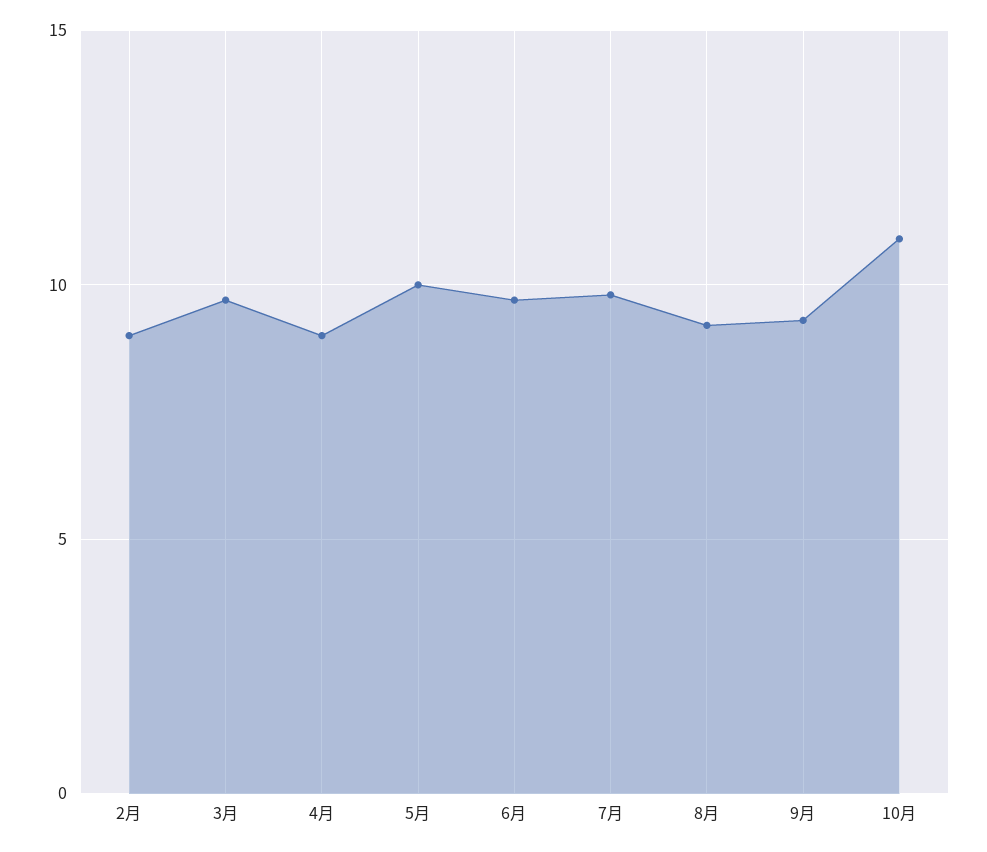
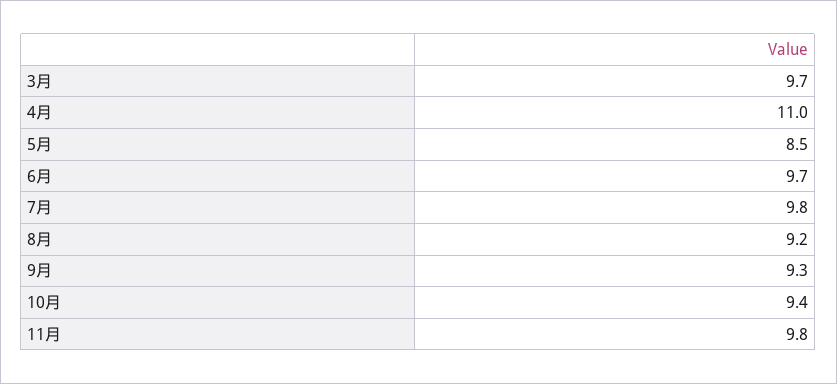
2月: 9 -> none
4月: 9 -> 11
5月: 10 -> 8.5
10月: 11 -> 9.4
11月: none -> 9.8

